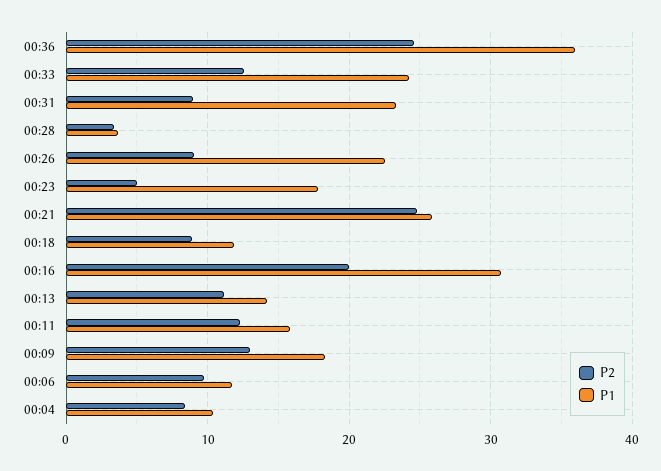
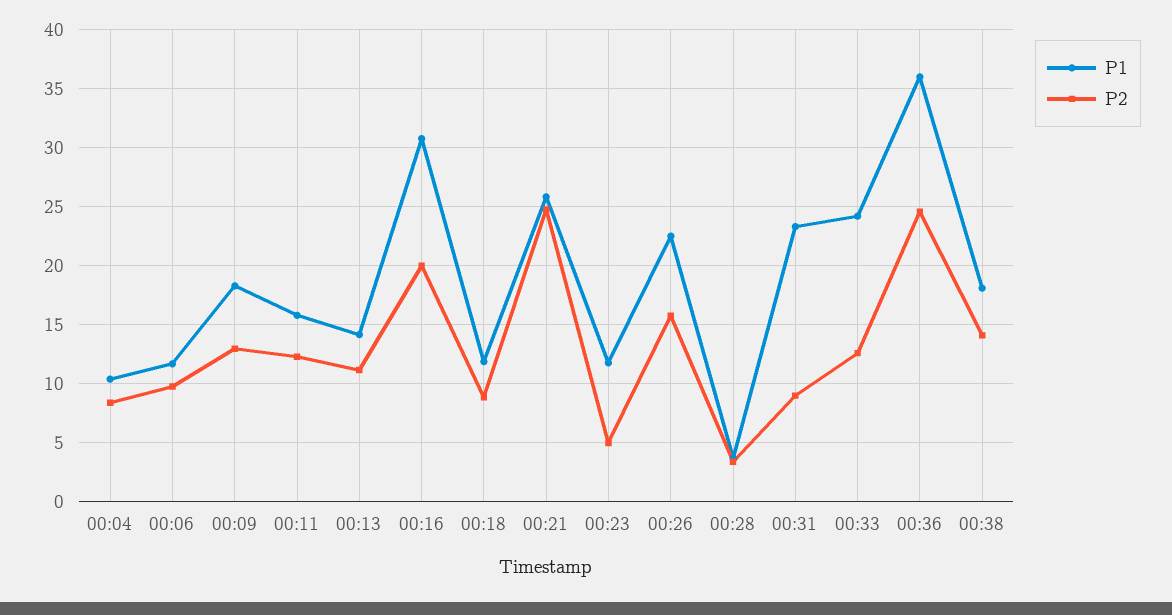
P2, 00:26: 9 -> 16
P1, 00:23: 18 -> 12
P1, 00:38: none -> 18
P2, 00:38: none -> 14

